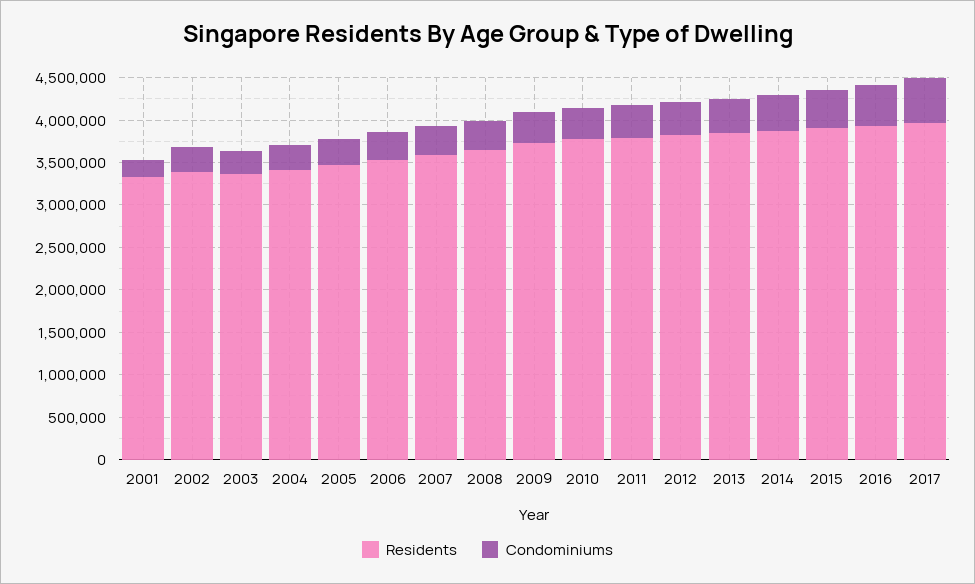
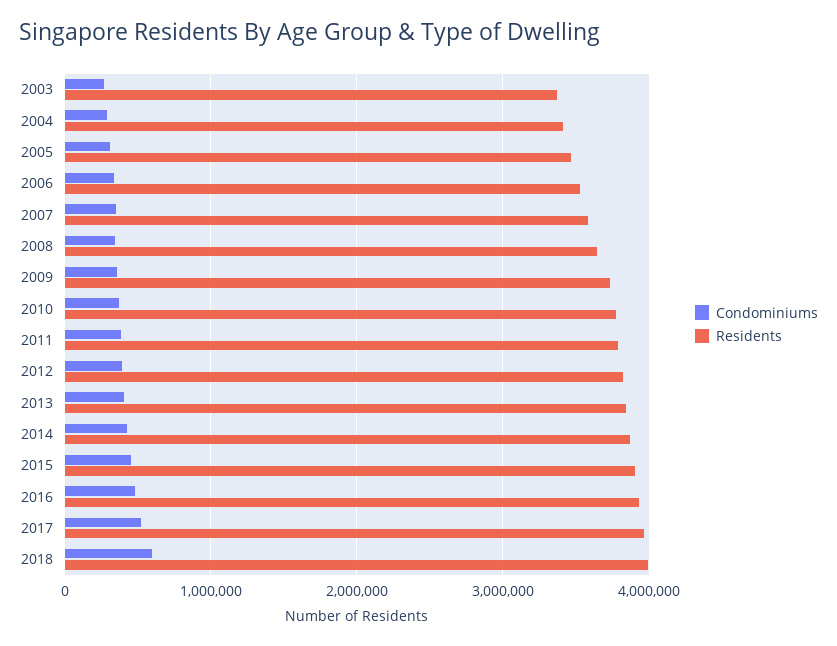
Residents, 2001: 3300000 -> none
Condominiums, 2001: 200000 -> none
Residents, 2002: 3400000 -> none
Condominiums, 2002: 300000 -> none
Condominiums, 2018: none -> 600000
Residents, 2018: none -> 4000000

